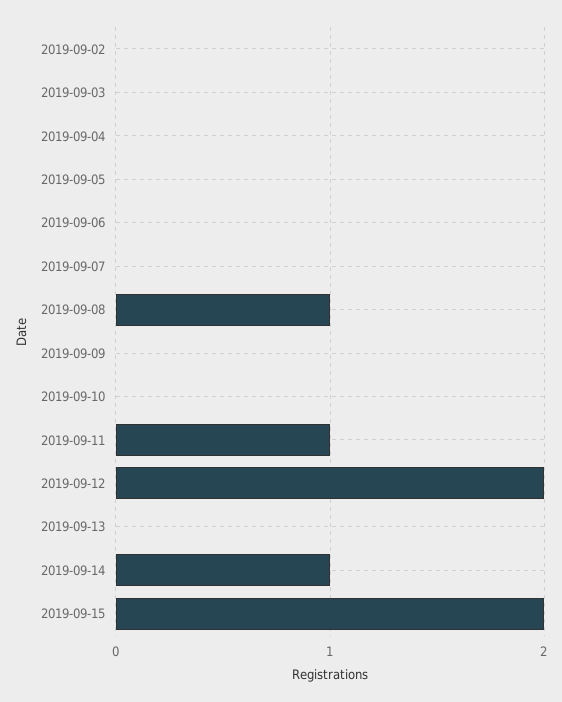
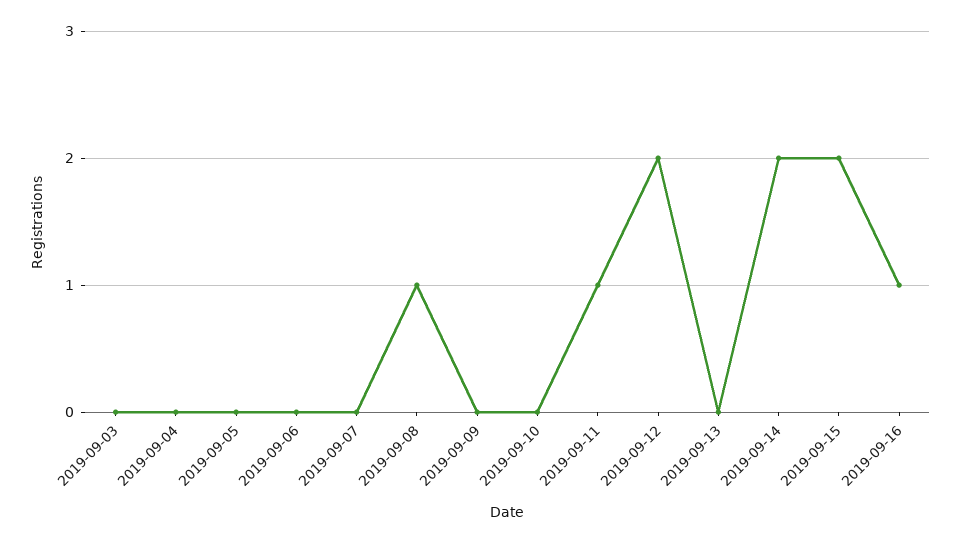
2019-09-02: 0 -> none
2019-09-14: 1 -> 2
2019-09-16: none -> 1

